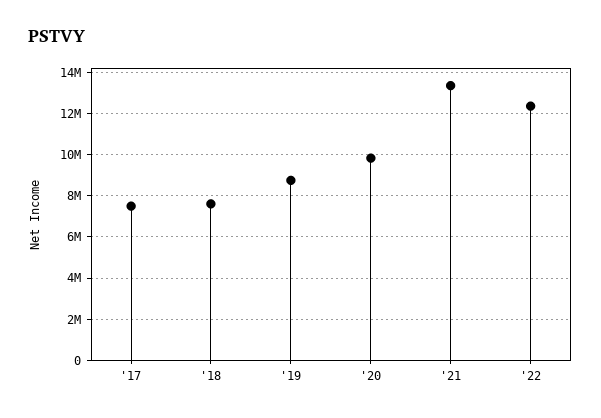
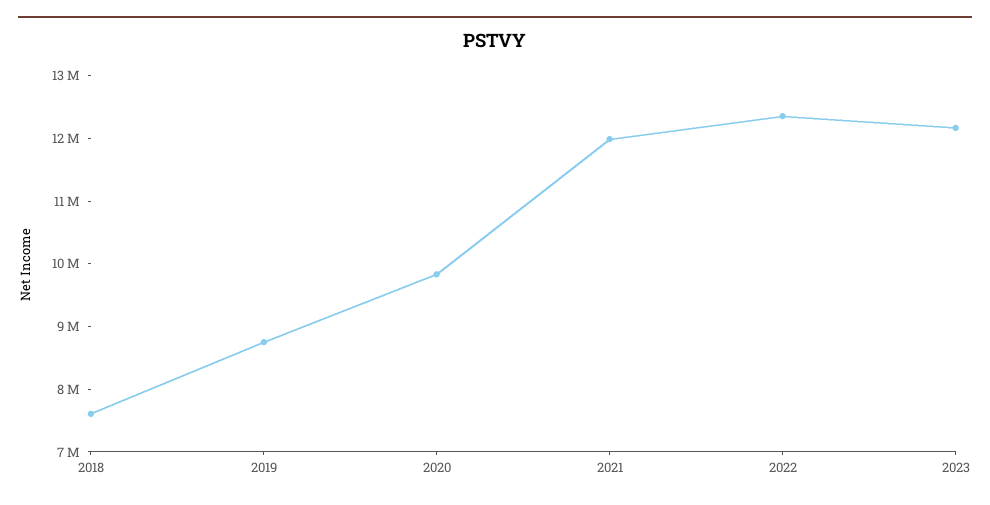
'17: 7500000 -> none
'21: 13500000 -> 12000000
2023: none -> 12200000

